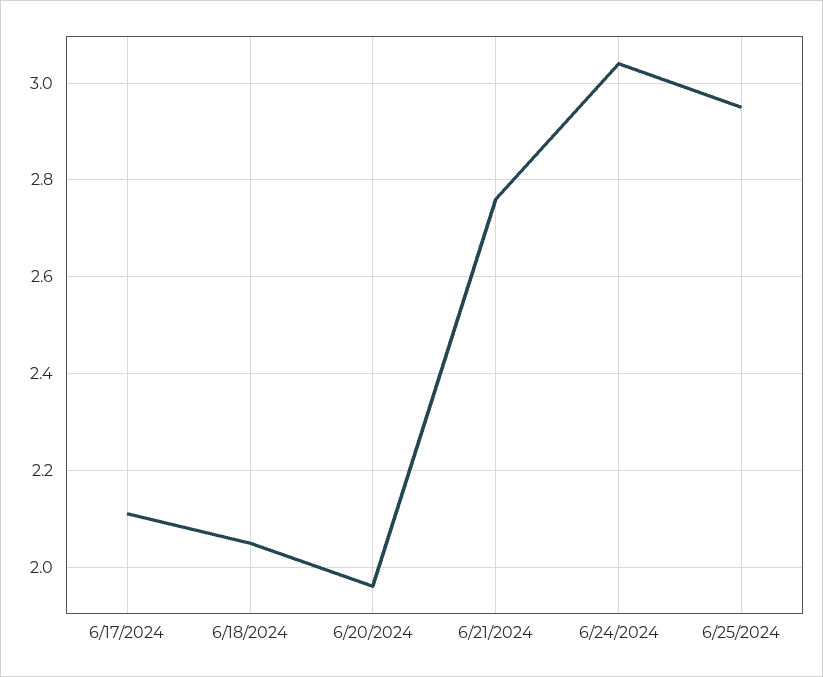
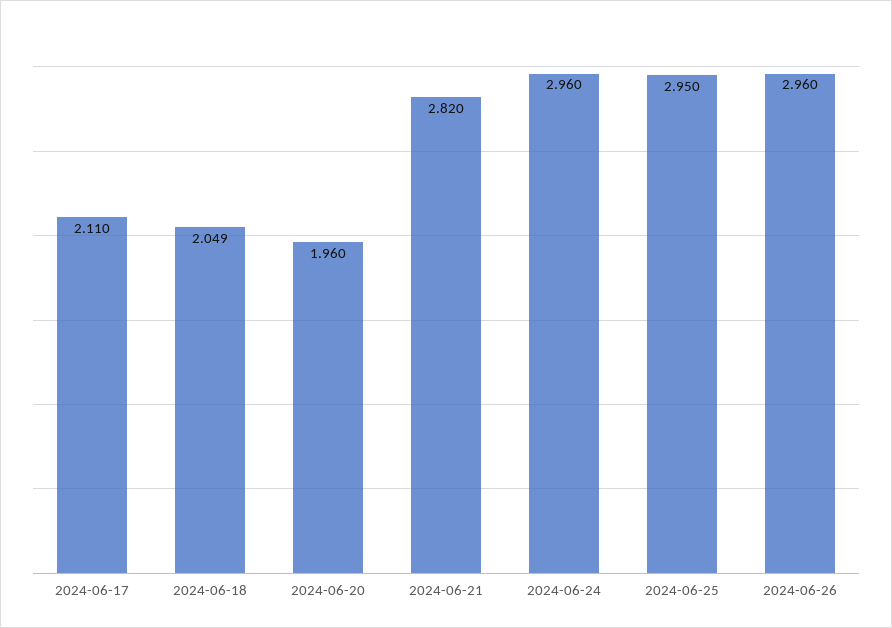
6/21/2024: 2.76 -> 2.82
6/24/2024: 3.04 -> 2.96
2024-06-26: none -> 2.96

